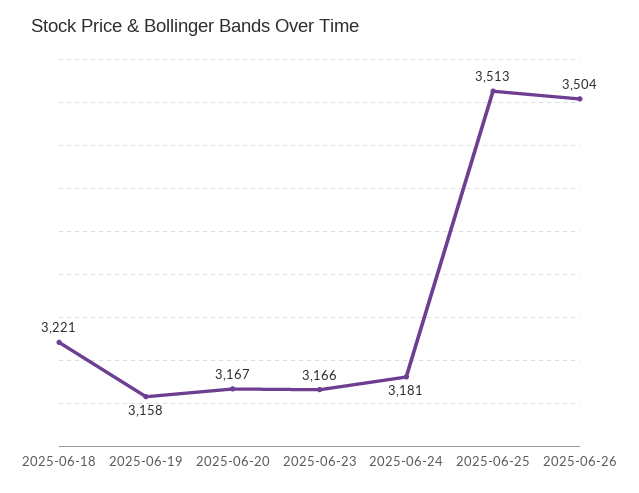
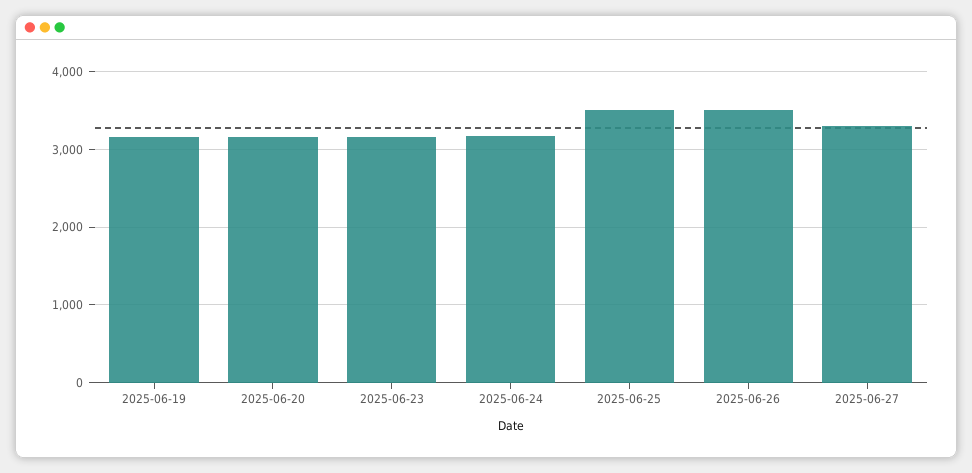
2025-06-18: 3221 -> none
2025-06-27: none -> 3300

